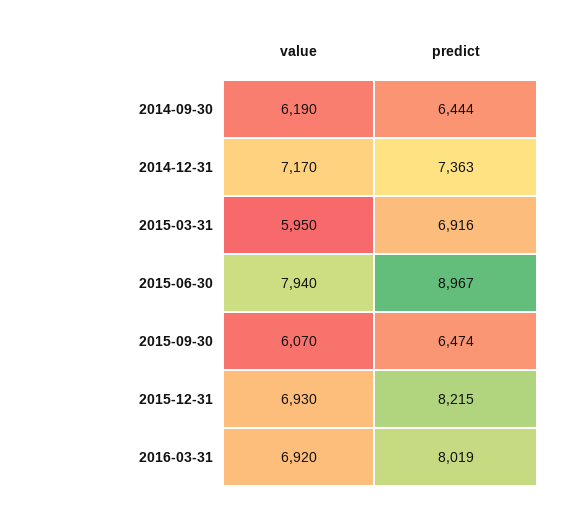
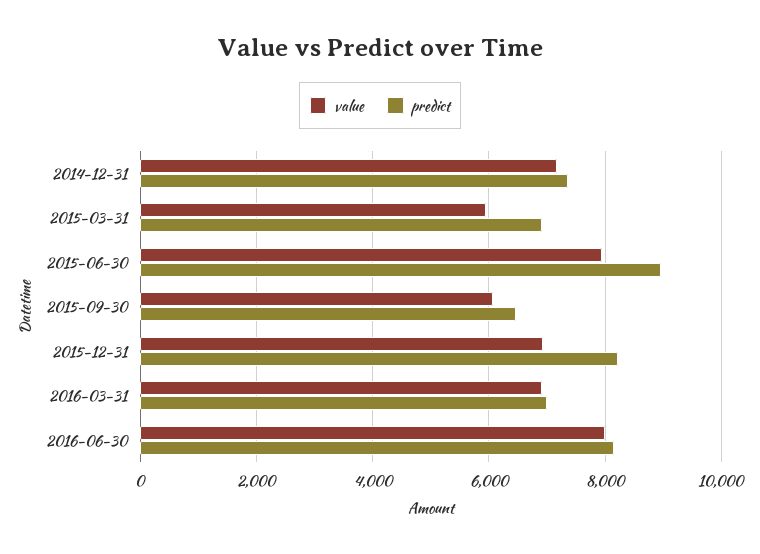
value, 2014-09-30: 6190 -> none
predict, 2014-09-30: 6444 -> none
predict, 2016-03-31: 8019 -> 7000
value, 2016-06-30: none -> 8000
predict, 2016-06-30: none -> 8200

